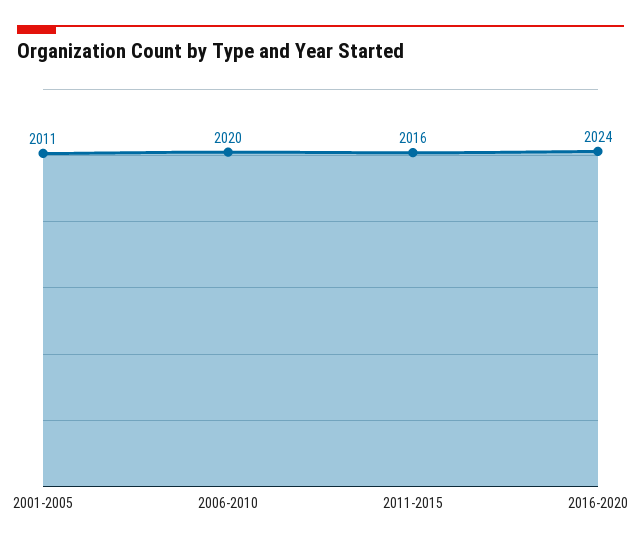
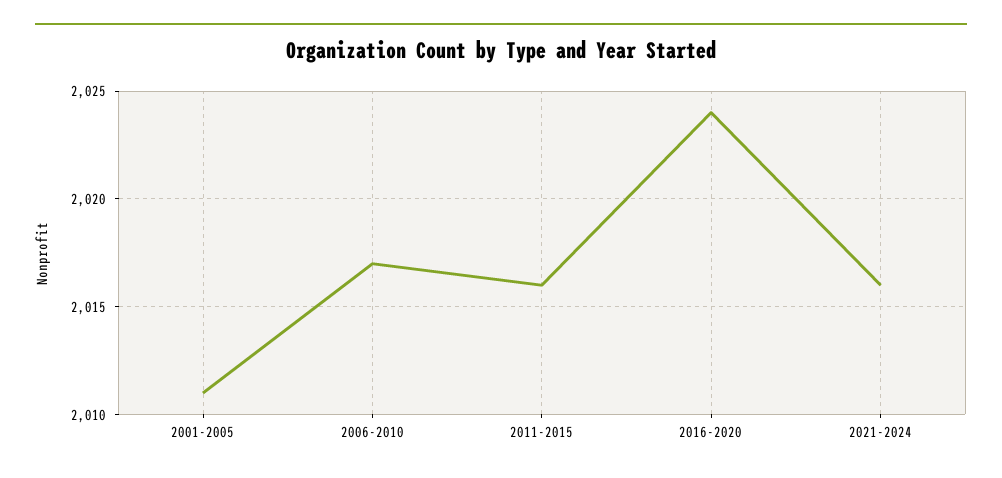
2006-2010: 2020 -> 2017
2021-2024: none -> 2016

